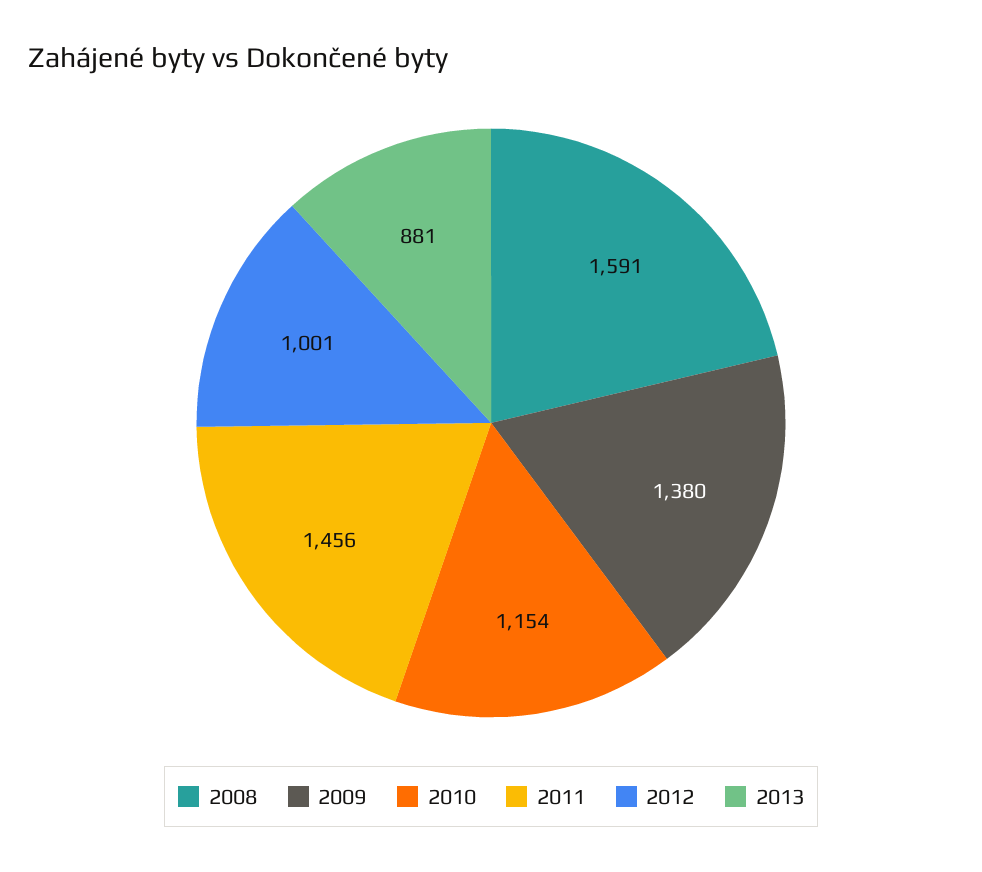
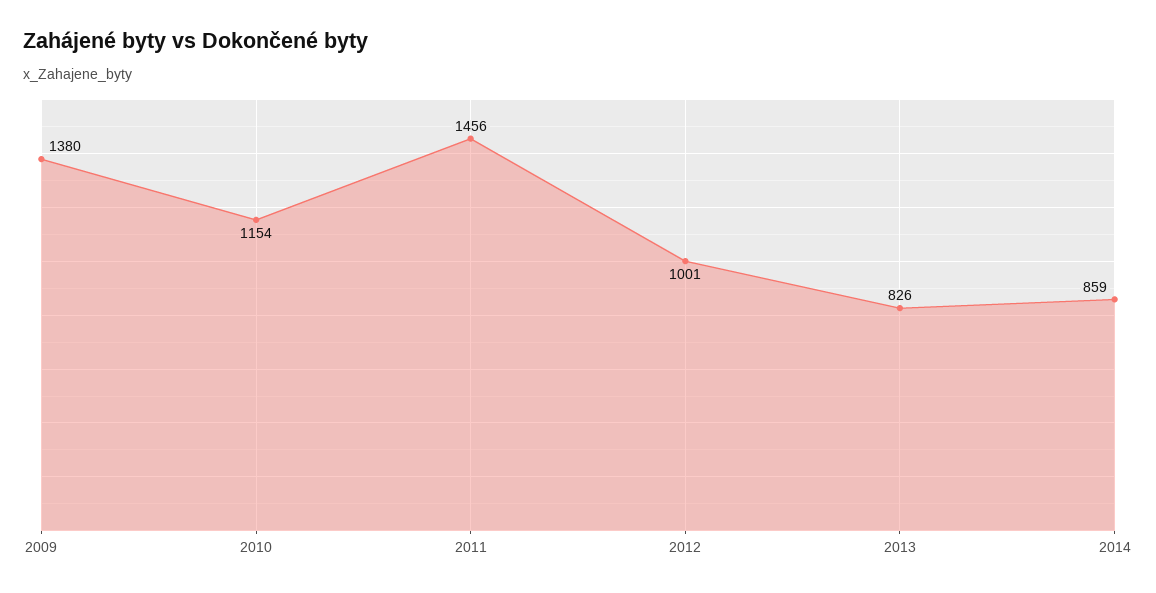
2008: 1591 -> none
2013: 881 -> 826
2014: none -> 859

